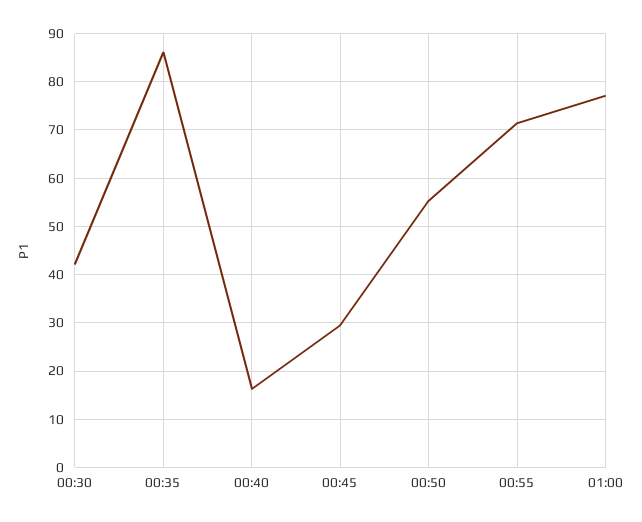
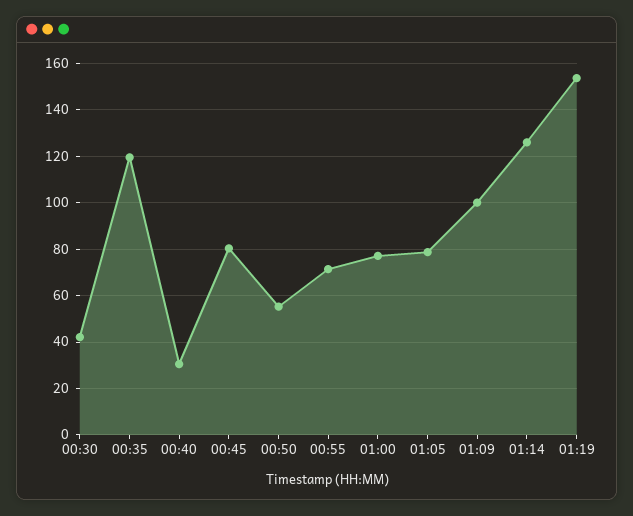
00:35: 86 -> 120
00:40: 16 -> 30
00:45: 30 -> 80
01:05: none -> 80
01:09: none -> 100
01:14: none -> 125
01:19: none -> 155

